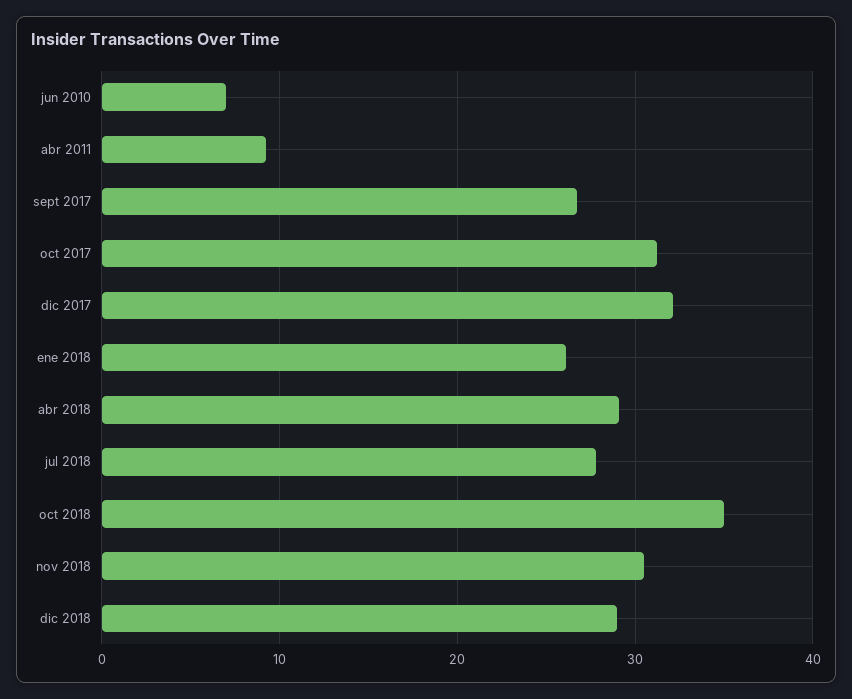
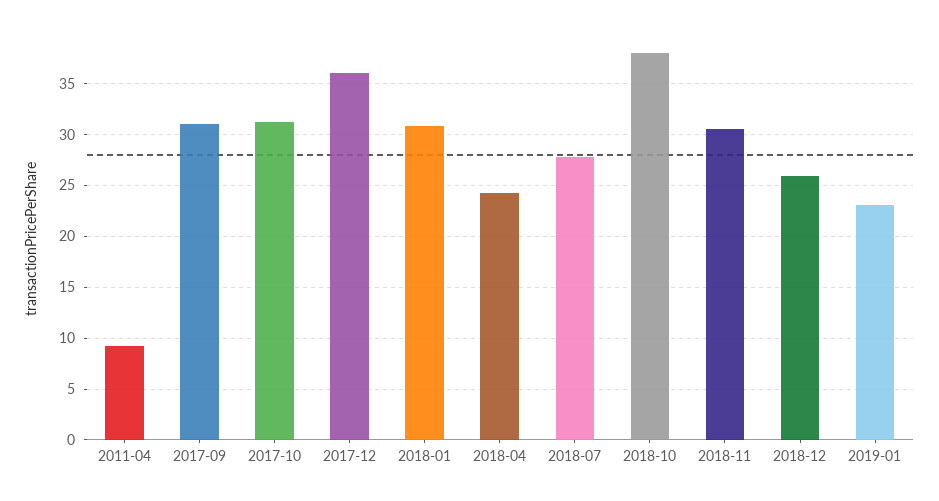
jun 2010: 7 -> none
sept 2017: 27 -> 31
dic 2017: 32 -> 36
ene 2018: 26 -> 31
abr 2018: 29 -> 24
oct 2018: 35 -> 38
dic 2018: 29 -> 26
2019-01: none -> 23

